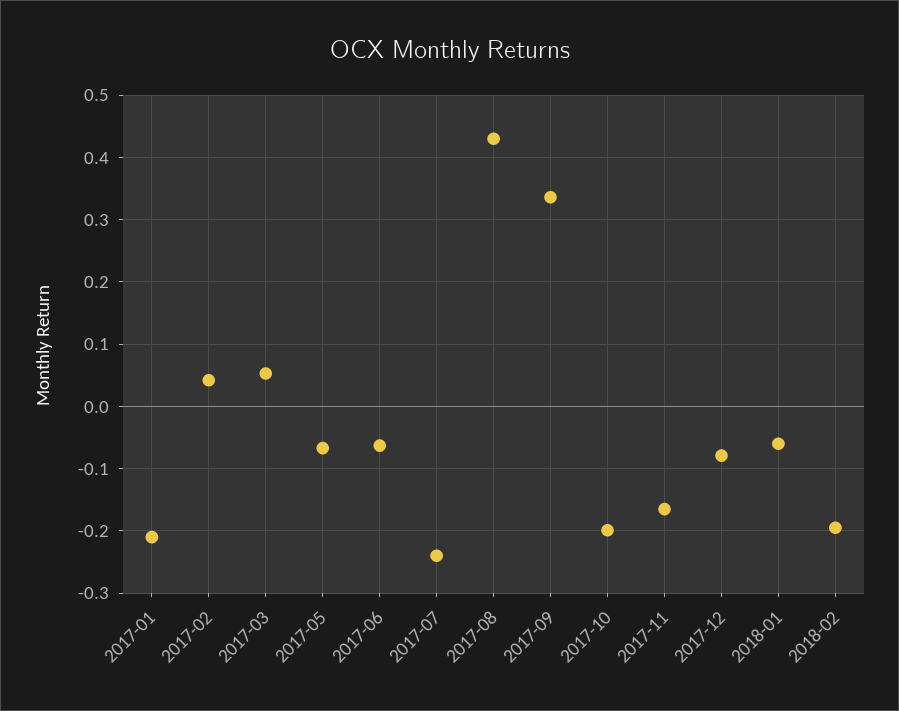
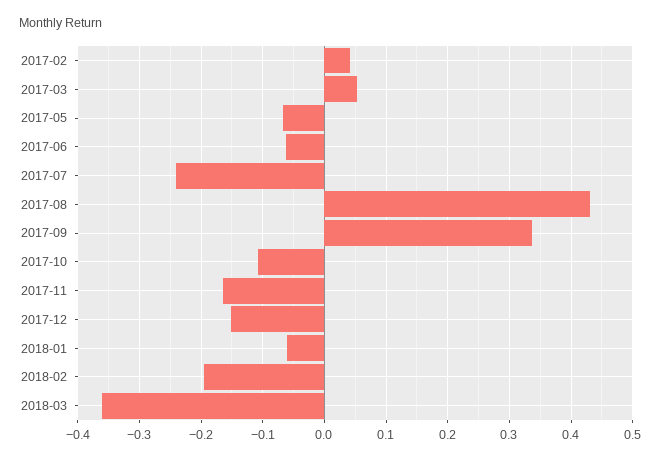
2017-01: -0.21 -> none
2017-10: -0.2 -> -0.11
2017-12: -0.08 -> -0.15
2018-03: none -> -0.36

